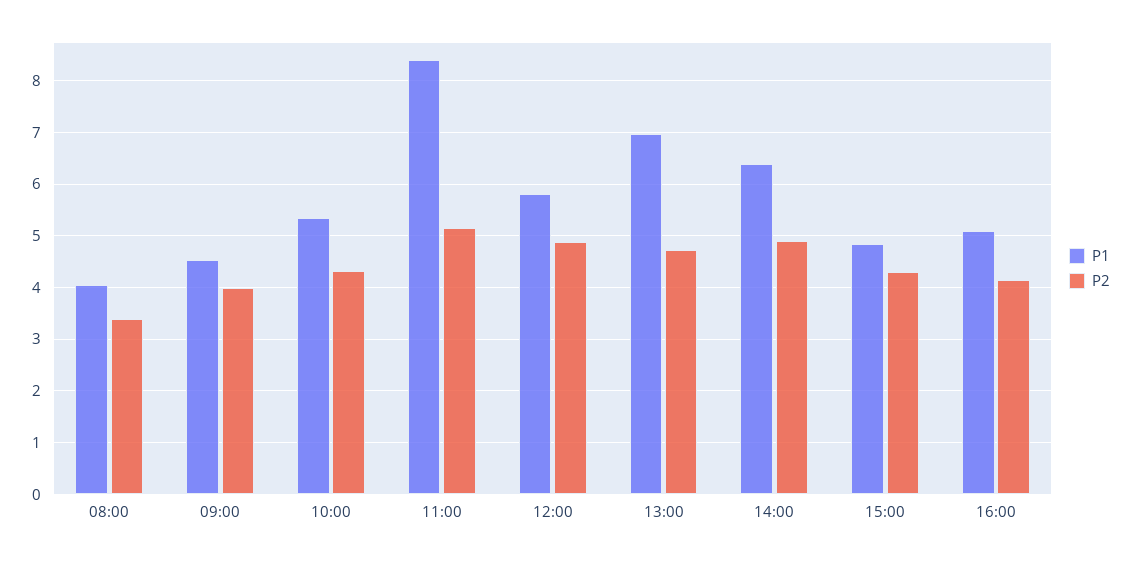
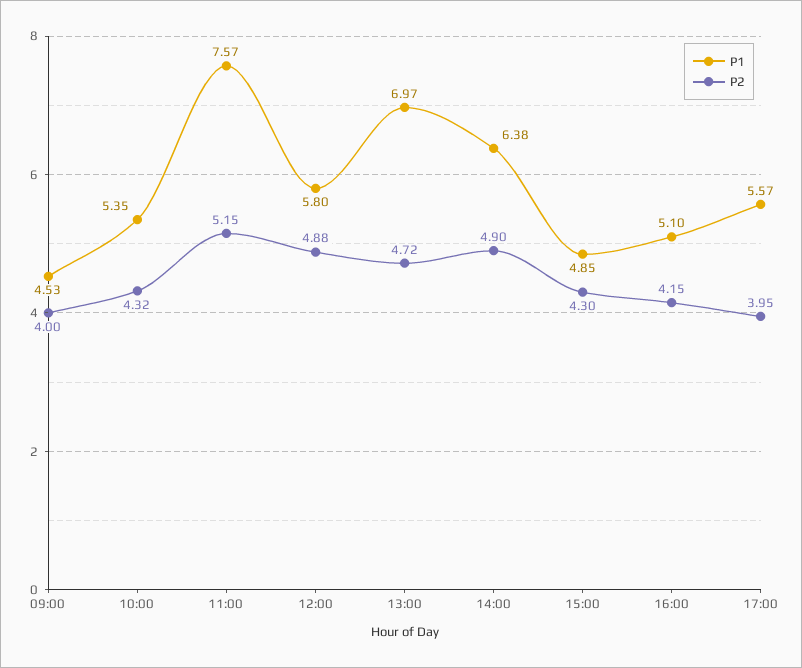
P1, 08:00: 4 -> none
P2, 08:00: 3.4 -> none
P1, 11:00: 8.4 -> 7.57
P1, 17:00: none -> 5.57
P2, 17:00: none -> 3.95

